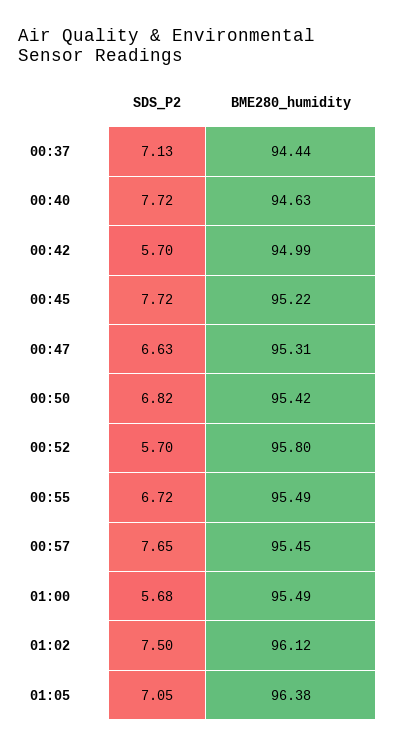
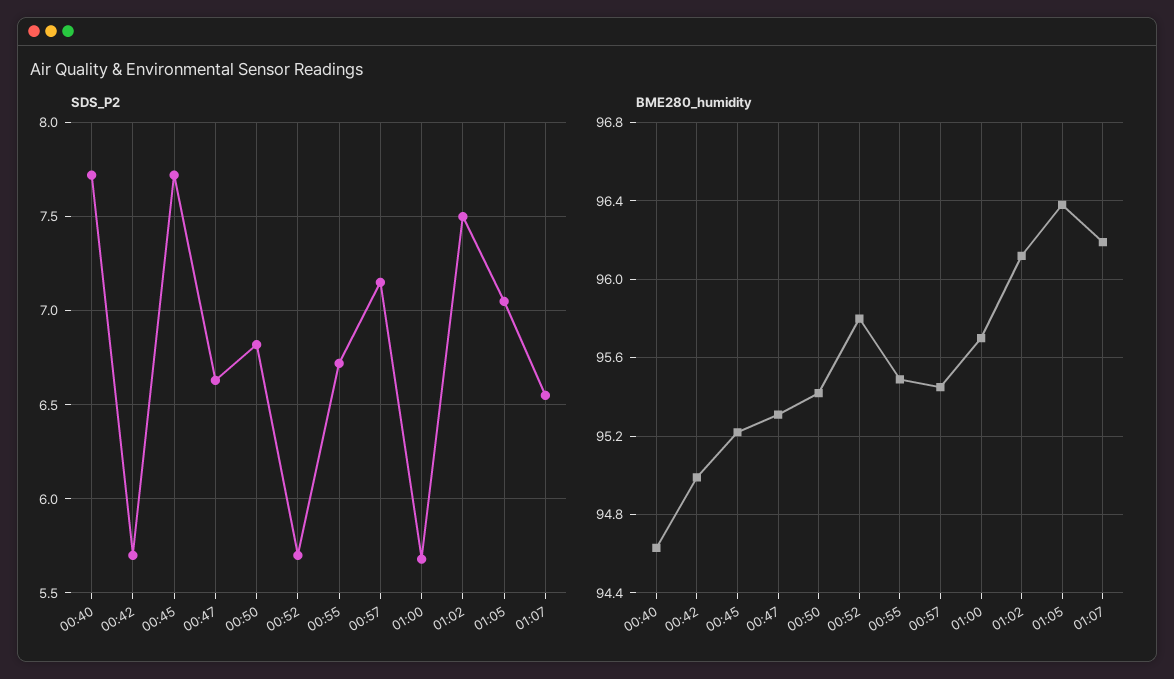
SDS_P2, 00:37: 7.13 -> none
BME280_humidity, 00:37: 94.44 -> none
SDS_P2, 00:57: 7.65 -> 7.15
BME280_humidity, 01:00: 95.49 -> 95.7
SDS_P2, 01:07: none -> 6.55
BME280_humidity, 01:07: none -> 96.2

